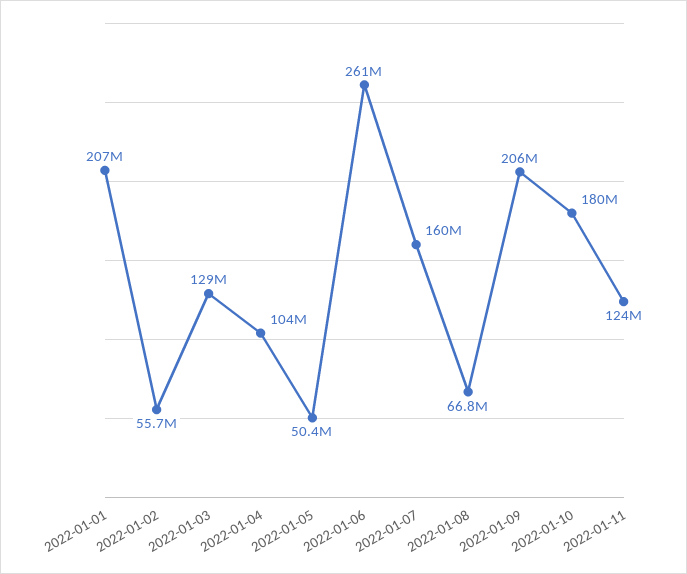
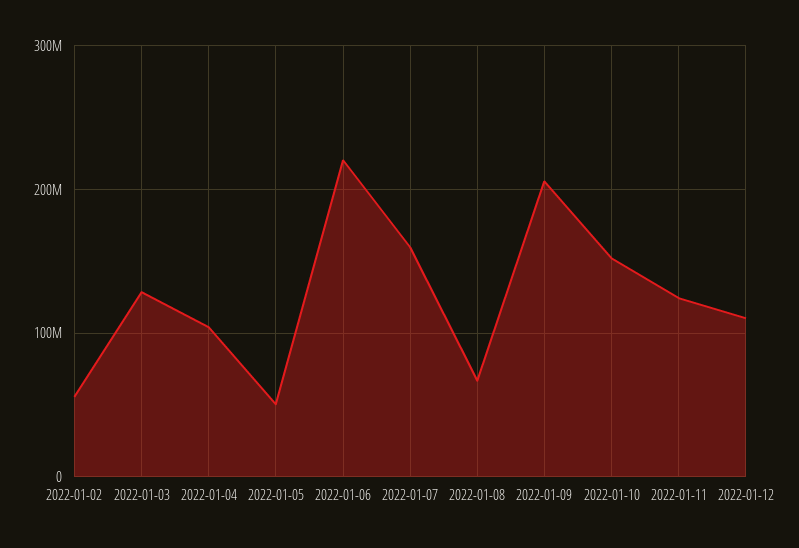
2022-01-01: 207000000 -> none
2022-01-06: 261000000 -> 220000000
2022-01-10: 180000000 -> 150000000
2022-01-12: none -> 110000000

